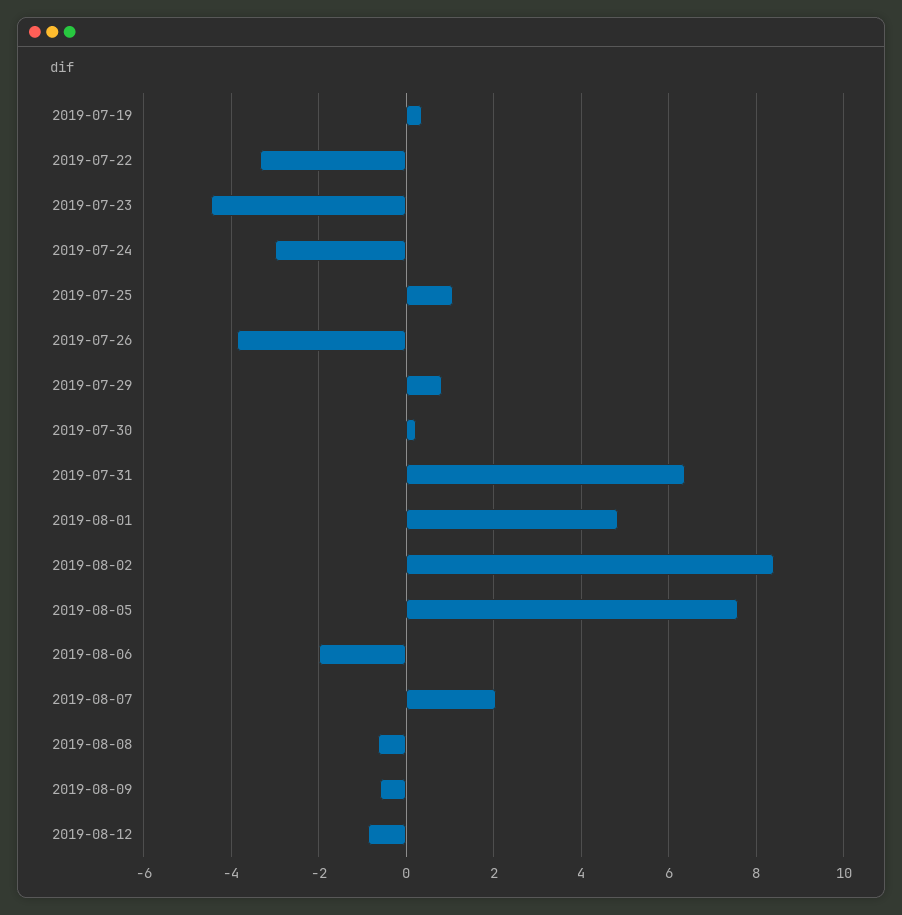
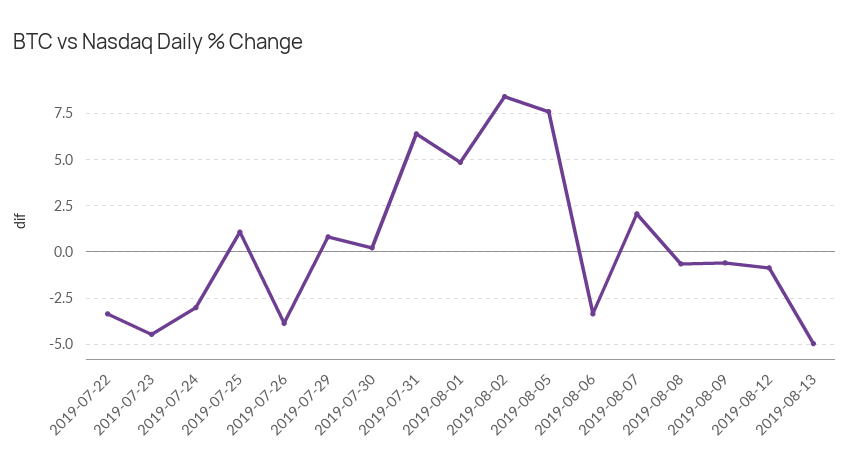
2019-07-19: 0.4 -> none
2019-08-06: -2 -> -3.5
2019-08-13: none -> -5

